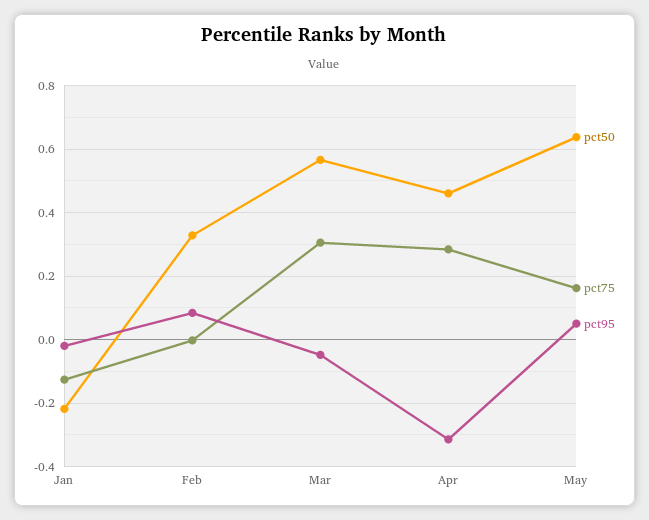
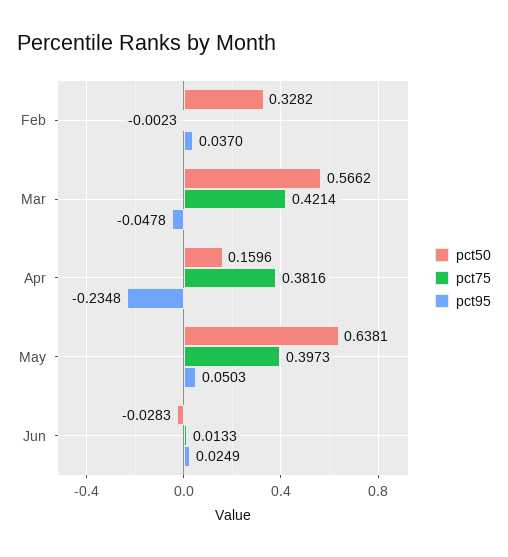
pct50, Jan: -0.22 -> none
pct75, Jan: -0.12 -> none
pct95, Jan: -0.02 -> none
pct95, Feb: 0.08 -> 0.037
pct75, Mar: 0.3 -> 0.4214
pct50, Apr: 0.46 -> 0.1596
pct75, Apr: 0.28 -> 0.3816
pct95, Apr: -0.32 -> -0.2348
pct75, May: 0.16 -> 0.3973
pct50, Jun: none -> -0.0283
pct75, Jun: none -> 0.0133
pct95, Jun: none -> 0.0249

